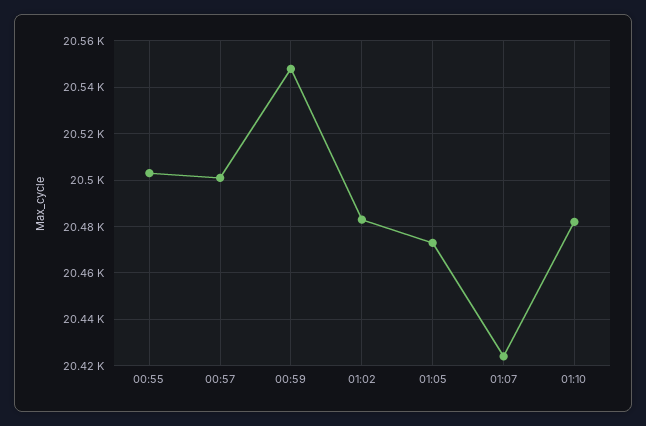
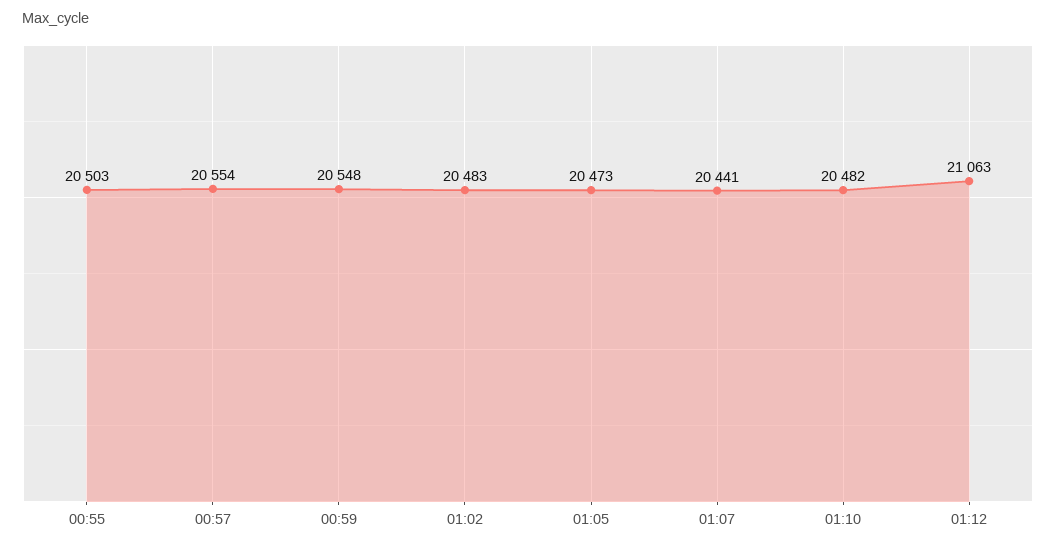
00:57: 20500 -> 20554
01:07: 20425 -> 20441
01:12: none -> 21063

